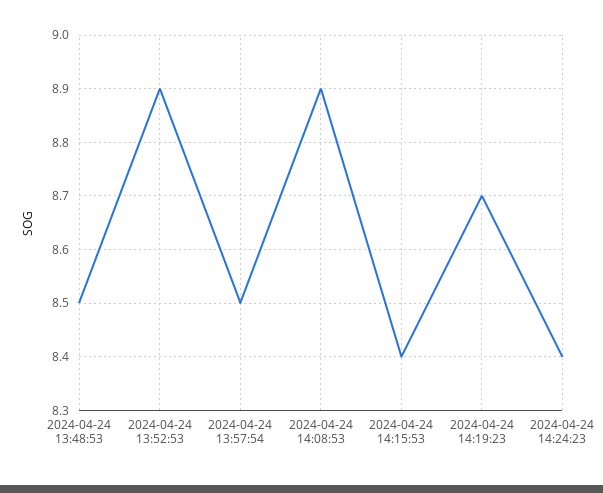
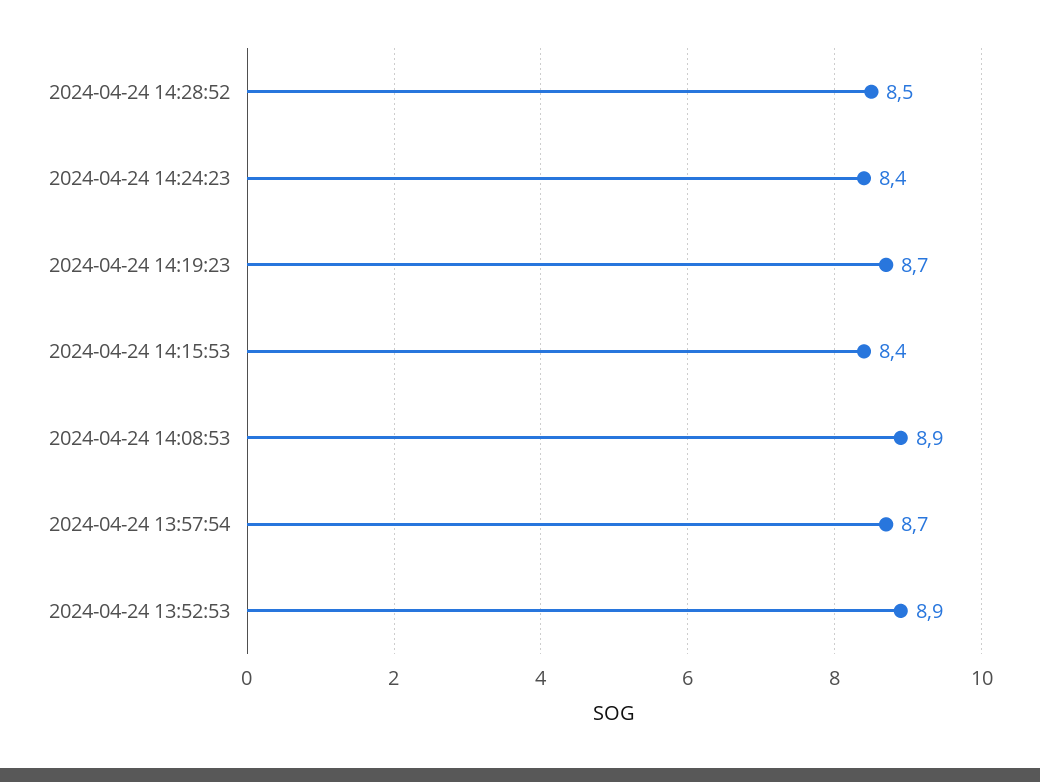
2024-04-24 13:48:53: 8.5 -> none
2024-04-24 13:57:54: 8.5 -> 8.7
2024-04-24 14:28:52: none -> 8.5

